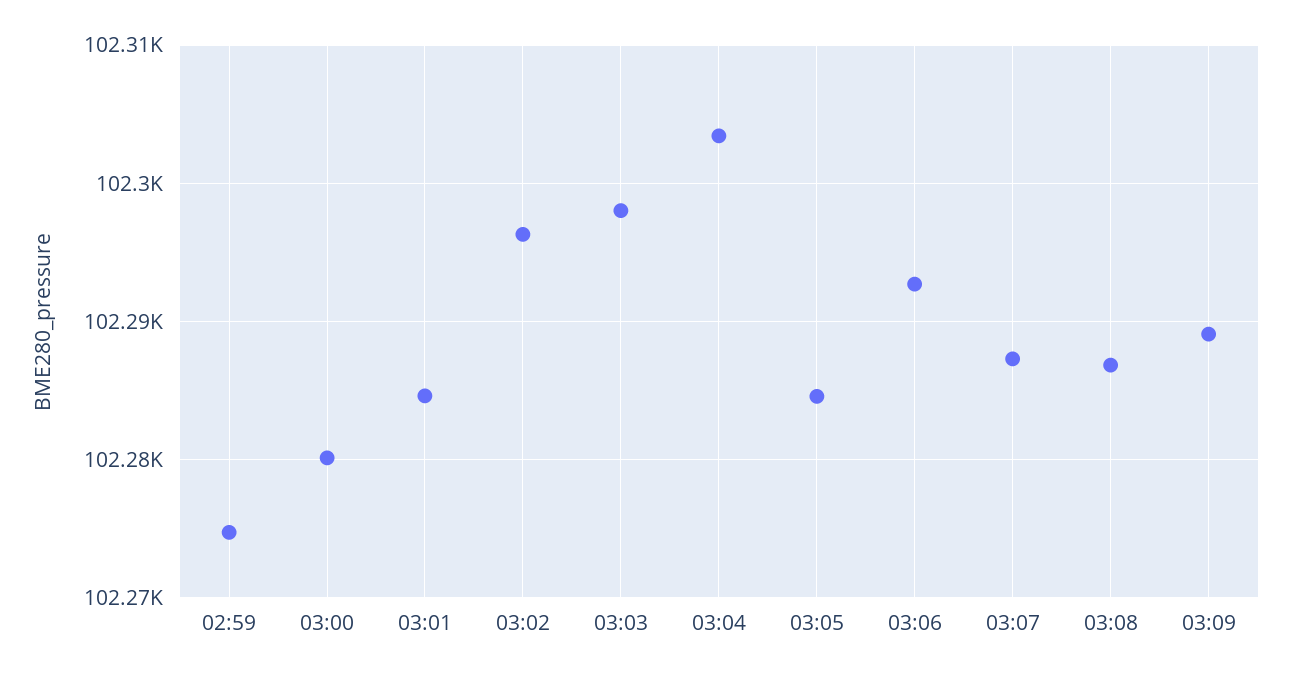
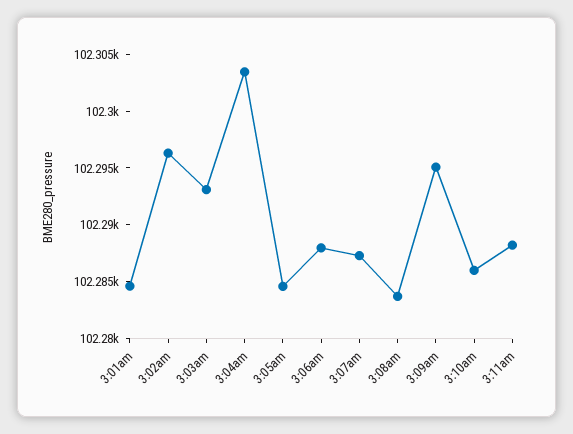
02:59: 102275 -> none
03:00: 102280 -> none
03:03: 102298 -> 102293
03:06: 102293 -> 102288
03:08: 102287 -> 102284
03:09: 102289 -> 102295
3:10am: none -> 102286
3:11am: none -> 102288

